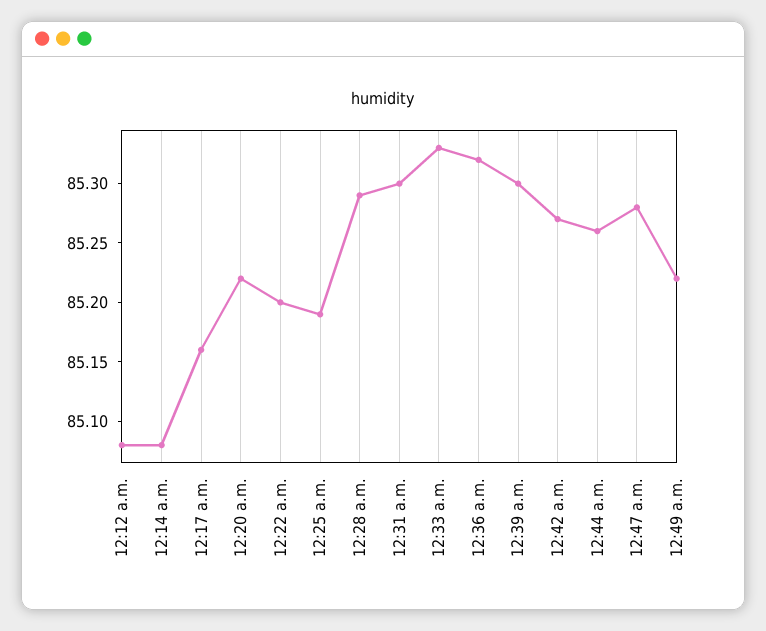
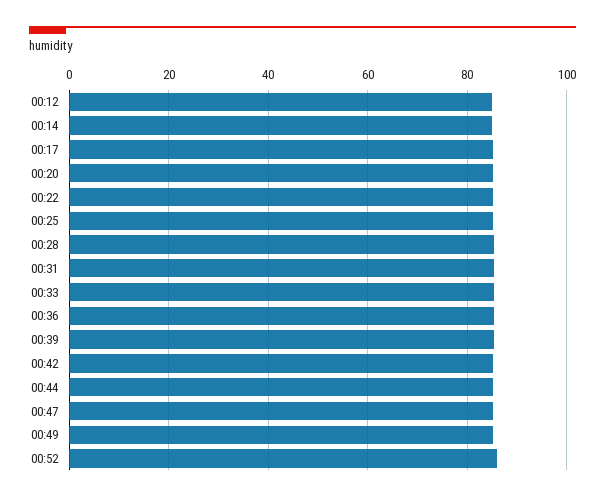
00:52: none -> 86

